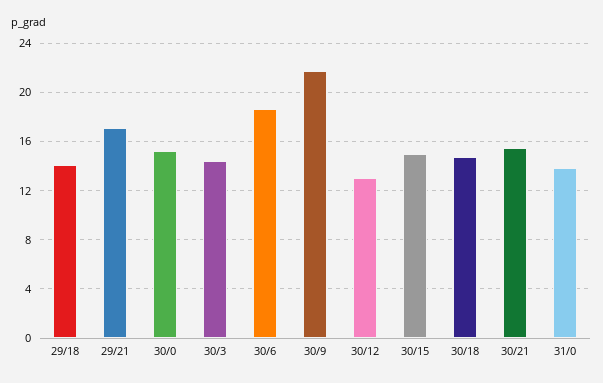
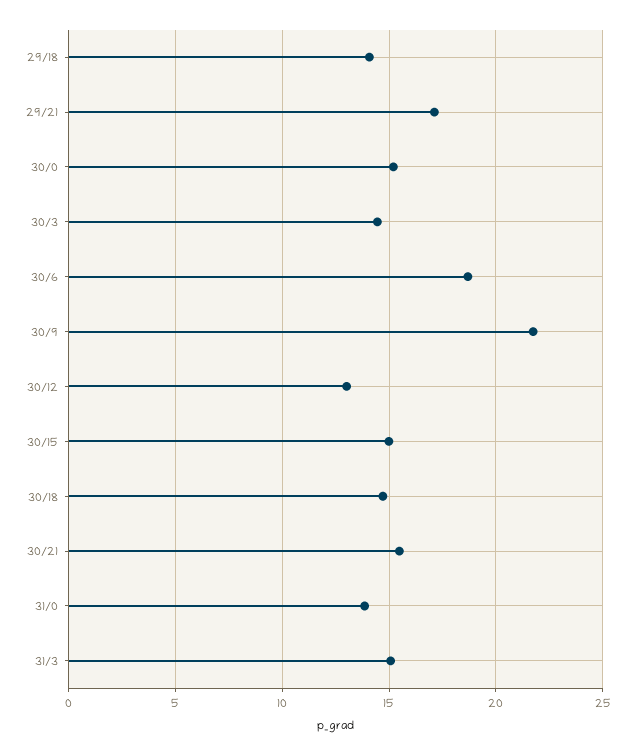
31/3: none -> 15

